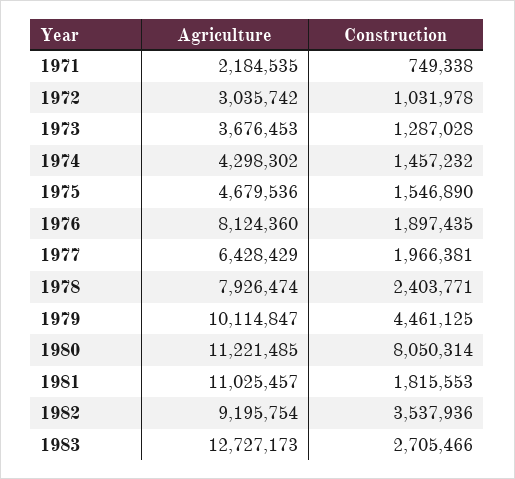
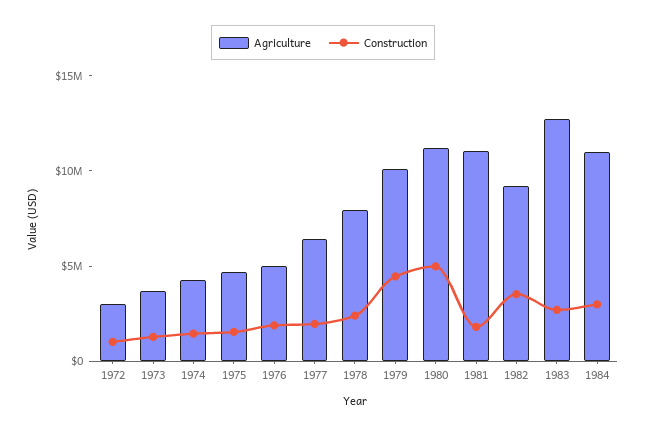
Agriculture, 1971: 2184535 -> none
Construction, 1971: 749338 -> none
Agriculture, 1976: 8124360 -> 5000000
Construction, 1980: 8050314 -> 5000000
Agriculture, 1984: none -> 11000000
Construction, 1984: none -> 3000000

